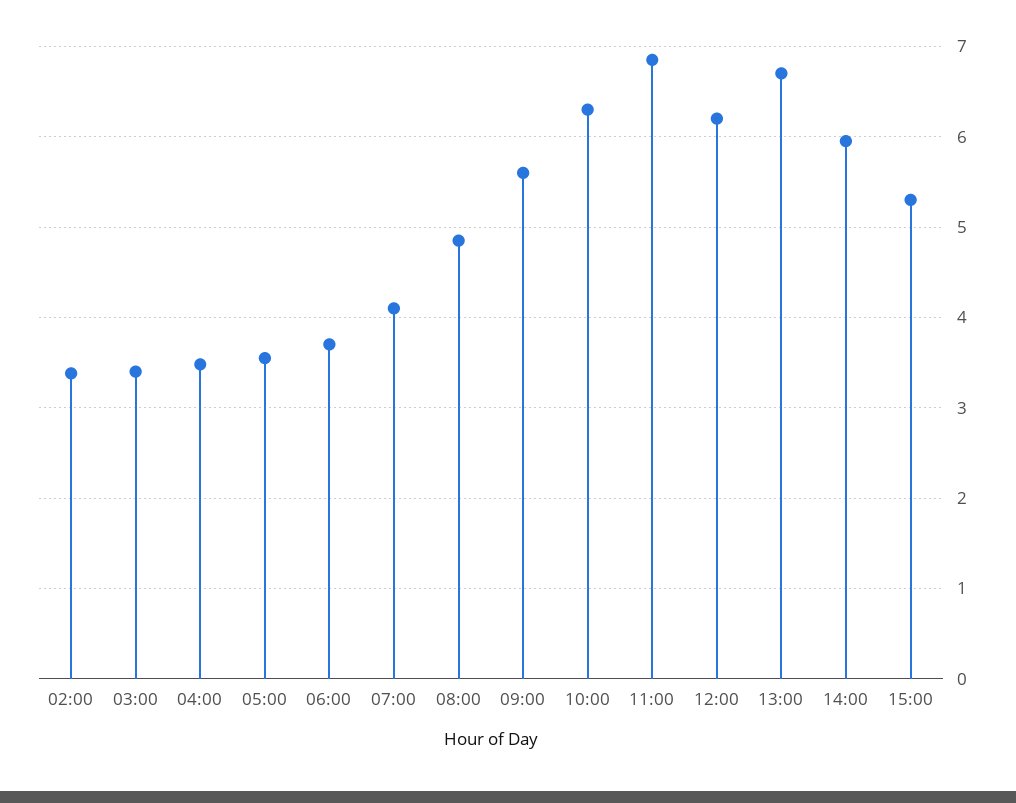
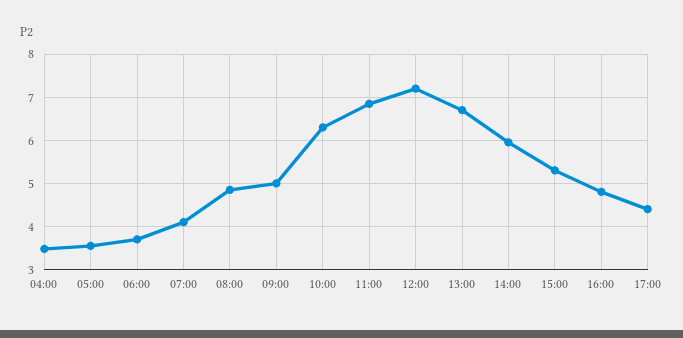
02:00: 3.4 -> none
03:00: 3.4 -> none
09:00: 5.6 -> 5
12:00: 6.2 -> 7.2
16:00: none -> 4.8
17:00: none -> 4.4

